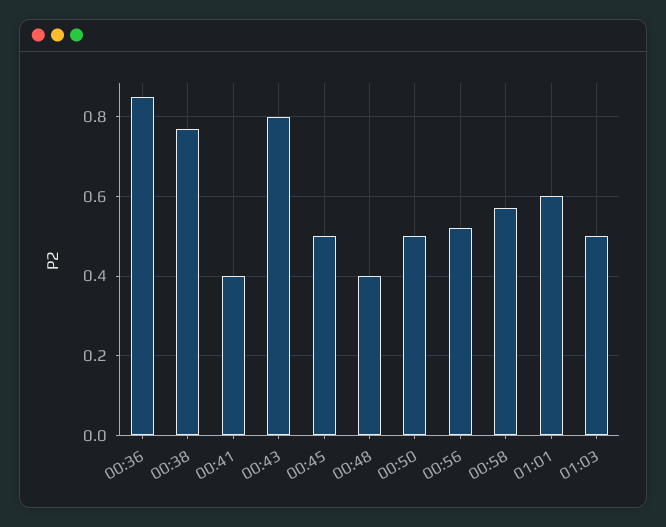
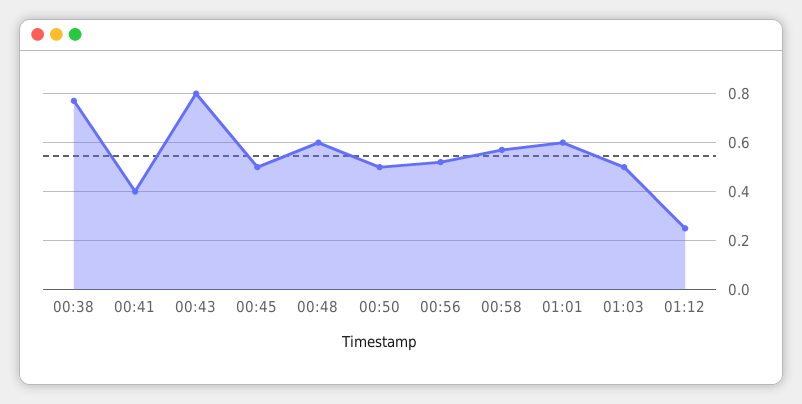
00:36: 0.85 -> none
00:48: 0.4 -> 0.6
01:12: none -> 0.25

